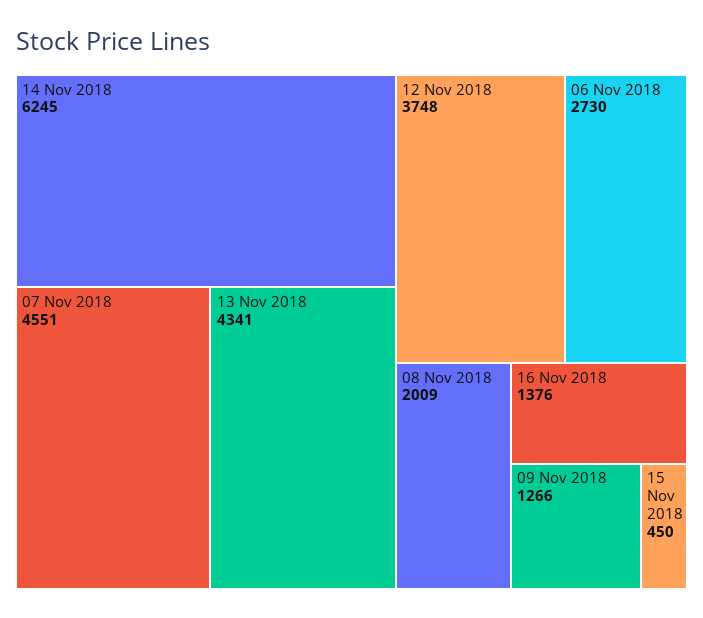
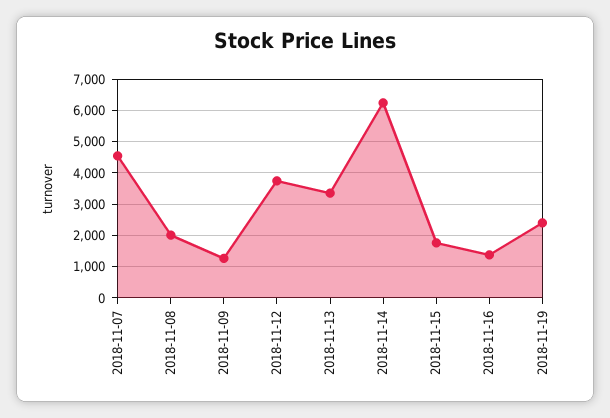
13 Nov 2018: 4341 -> 3400
06 Nov 2018: 2730 -> none
15 Nov 2018: 450 -> 1800
2018-11-19: none -> 2400

